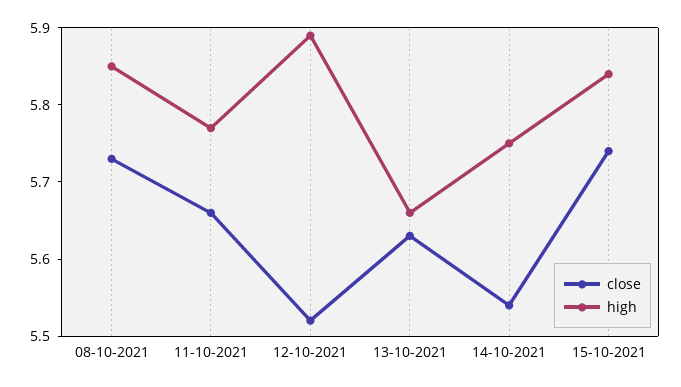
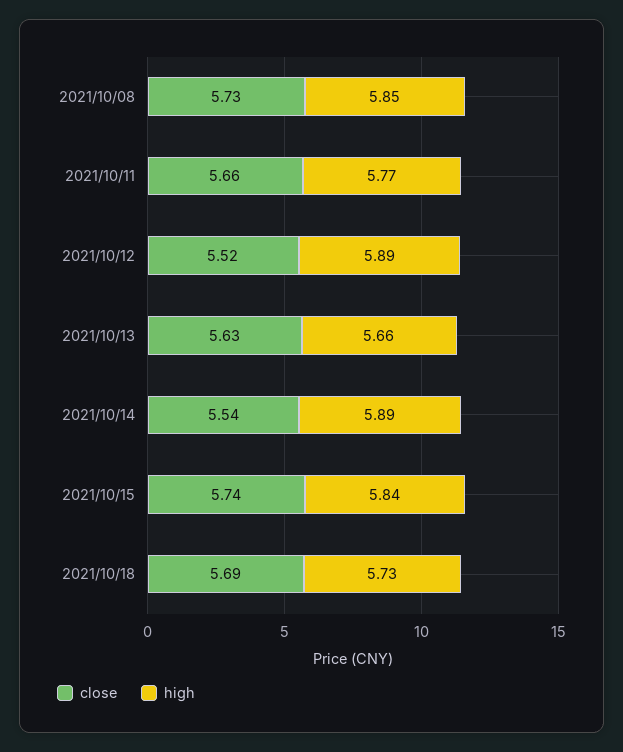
high, 14-10-2021: 5.75 -> 5.89
close, 2021/10/18: none -> 5.69
high, 2021/10/18: none -> 5.73

